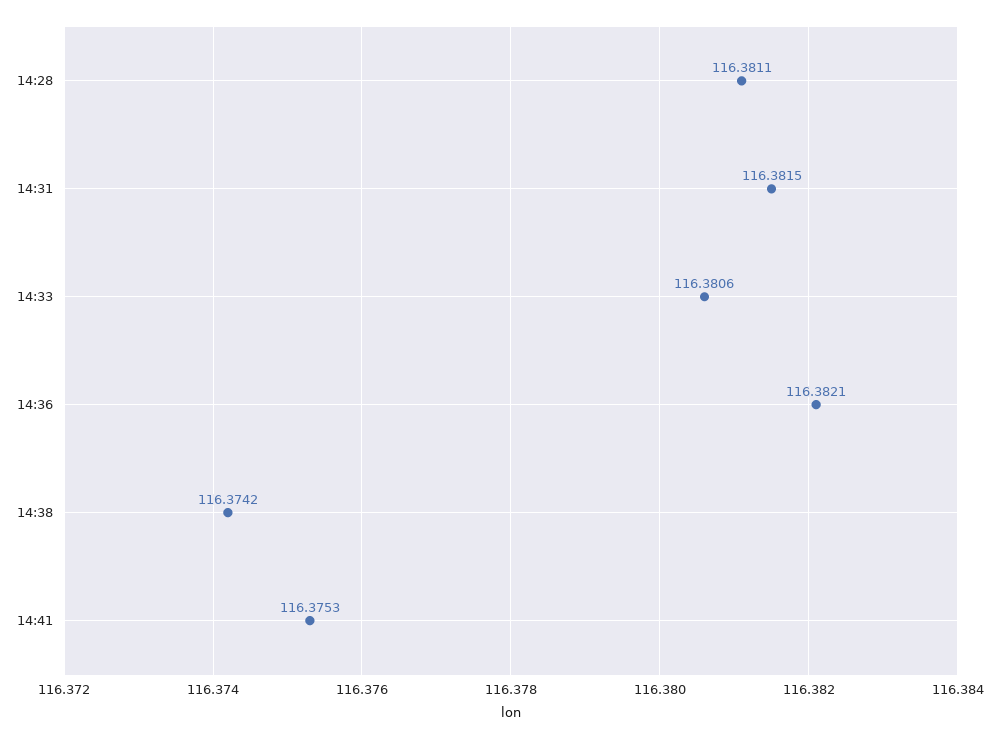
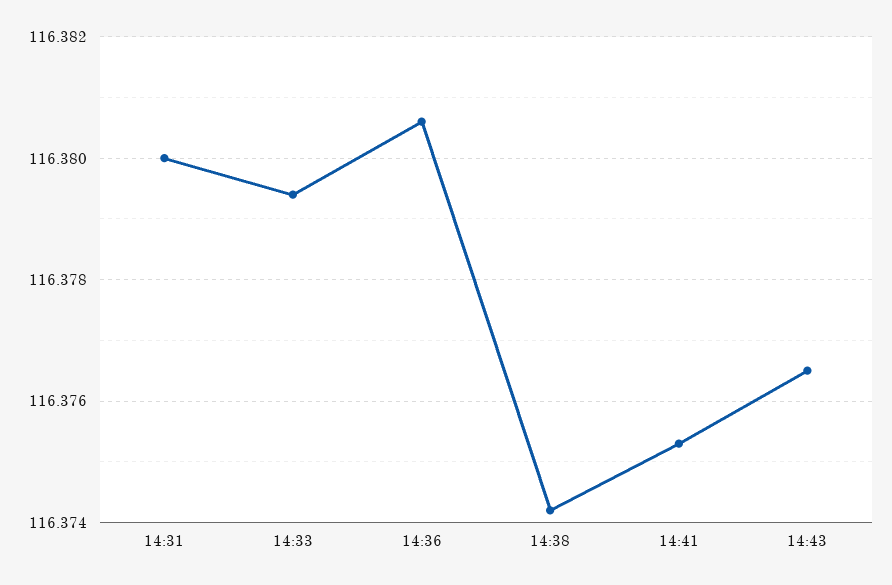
14:28: 116.3811 -> none
14:31: 116.3815 -> 116.38
14:33: 116.3806 -> 116.3795
14:36: 116.3821 -> 116.3805
14:43: none -> 116.3765

